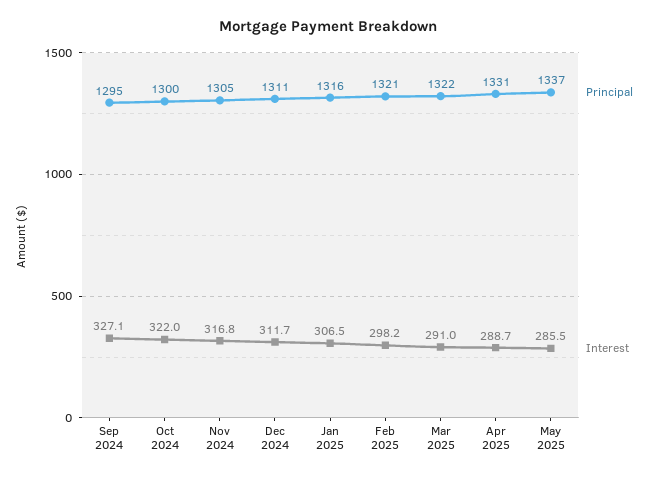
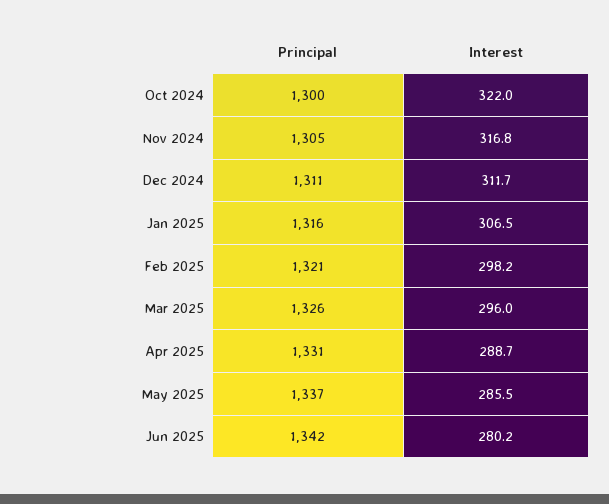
Principal, Sep 2024: 1295 -> none
Interest, Sep 2024: 327.1 -> none
Principal, Mar 2025: 1322 -> 1326
Interest, Mar 2025: 291 -> 296
Principal, Jun 2025: none -> 1342
Interest, Jun 2025: none -> 280.2

